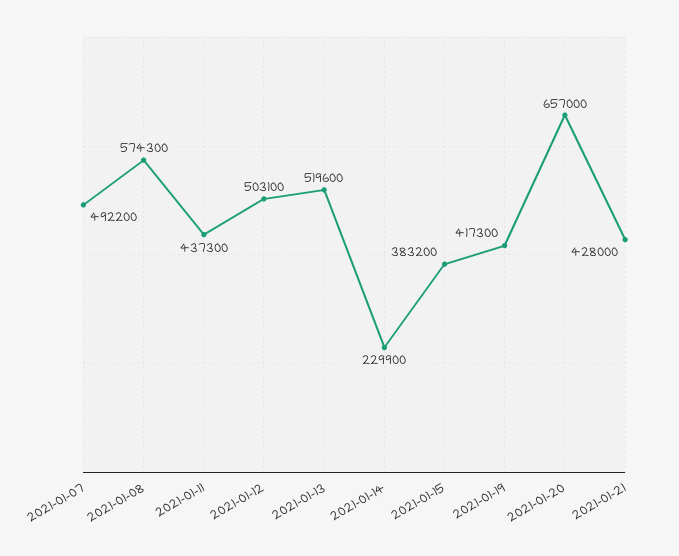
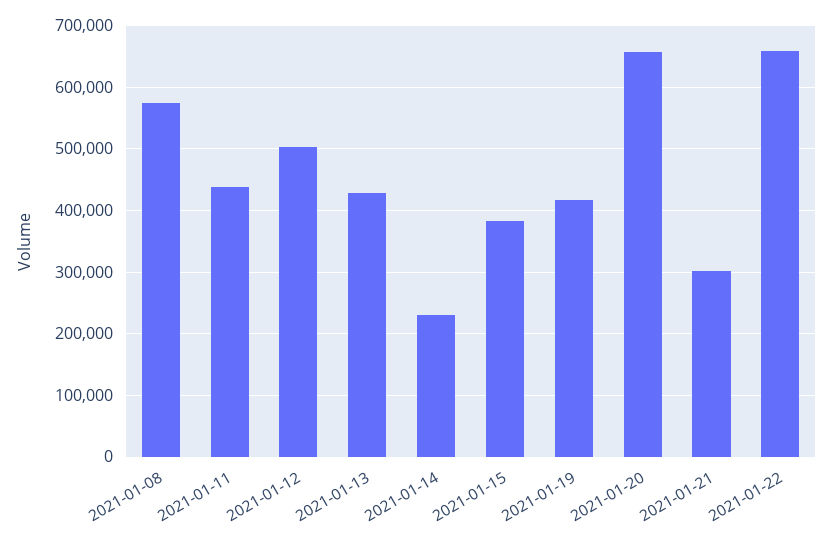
2021-01-07: 492200 -> none
2021-01-13: 519600 -> 430000
2021-01-21: 428000 -> 300000
2021-01-22: none -> 660000

